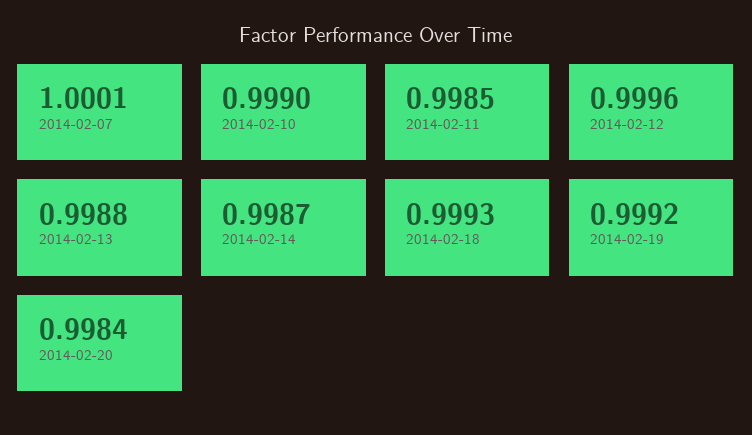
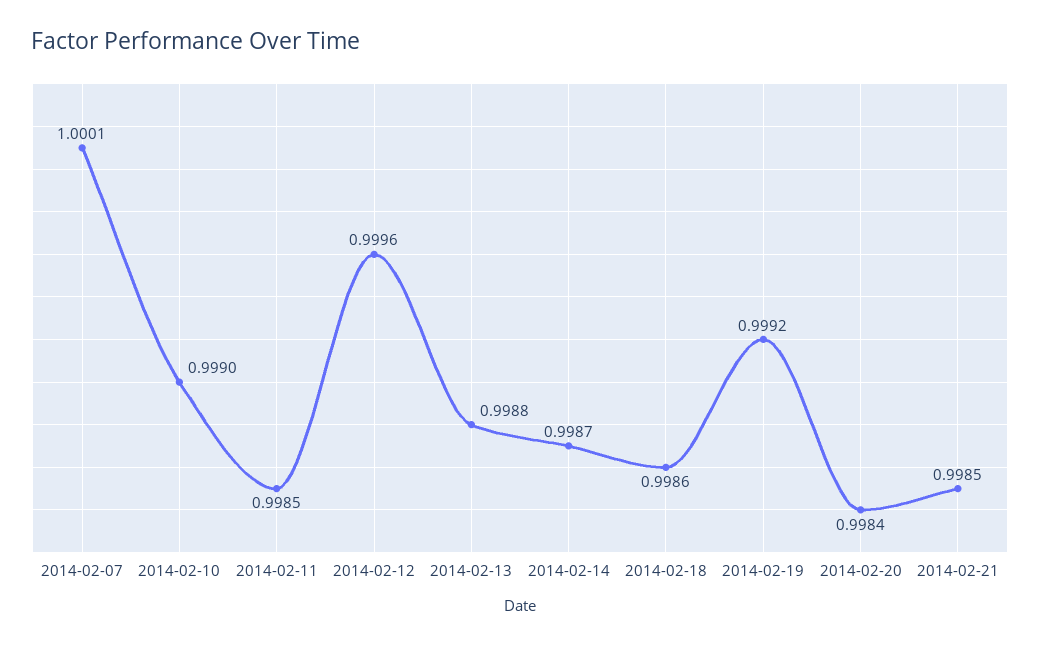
2014-02-18: 0.9993 -> 0.9986
2014-02-21: none -> 0.9985

